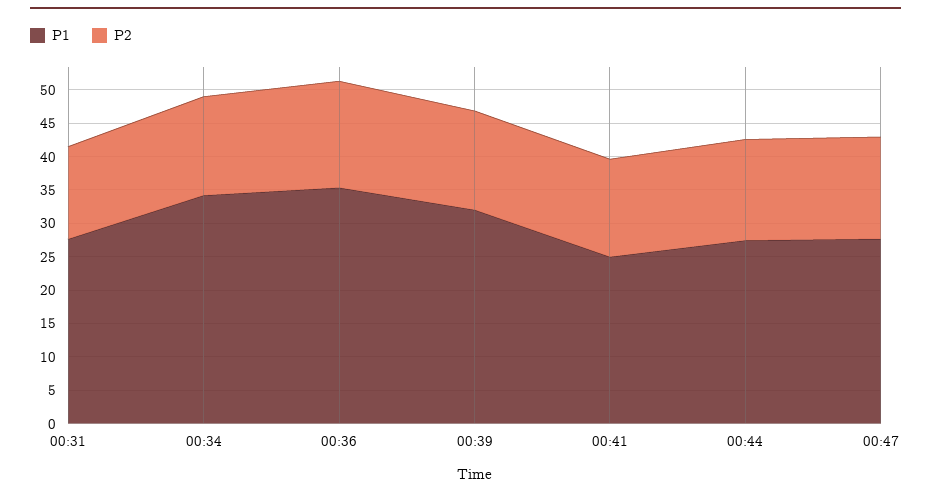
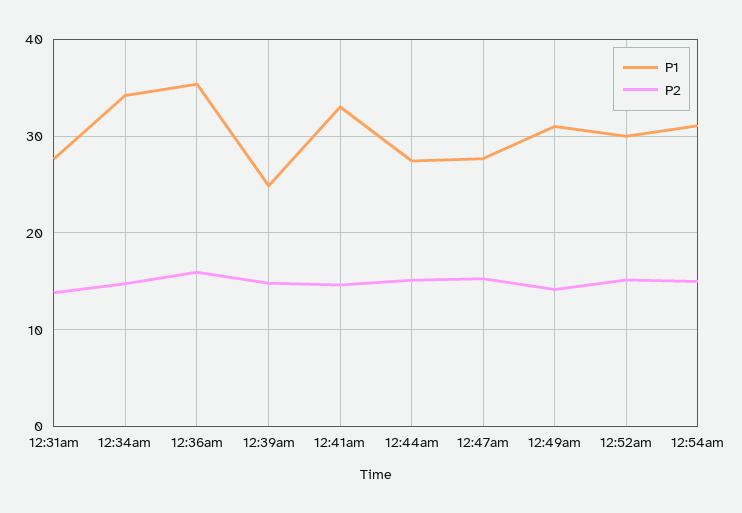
P1, 00:39: 32.5 -> 25
P1, 00:41: 25 -> 33
P1, 12:49am: none -> 31
P2, 12:49am: none -> 14
P1, 12:52am: none -> 30
P2, 12:52am: none -> 15
P1, 12:54am: none -> 31
P2, 12:54am: none -> 15

